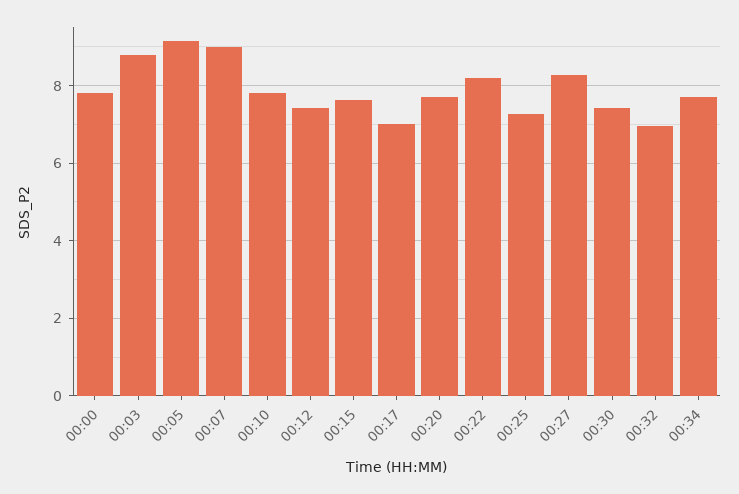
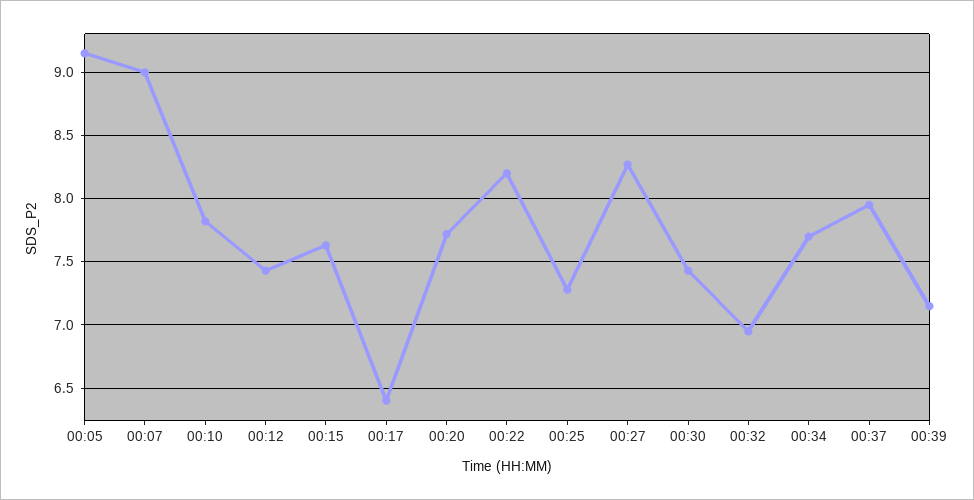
00:00: 7.8 -> none
00:03: 8.8 -> none
00:17: 7 -> 6.4
00:37: none -> 7.95
00:39: none -> 7.15

